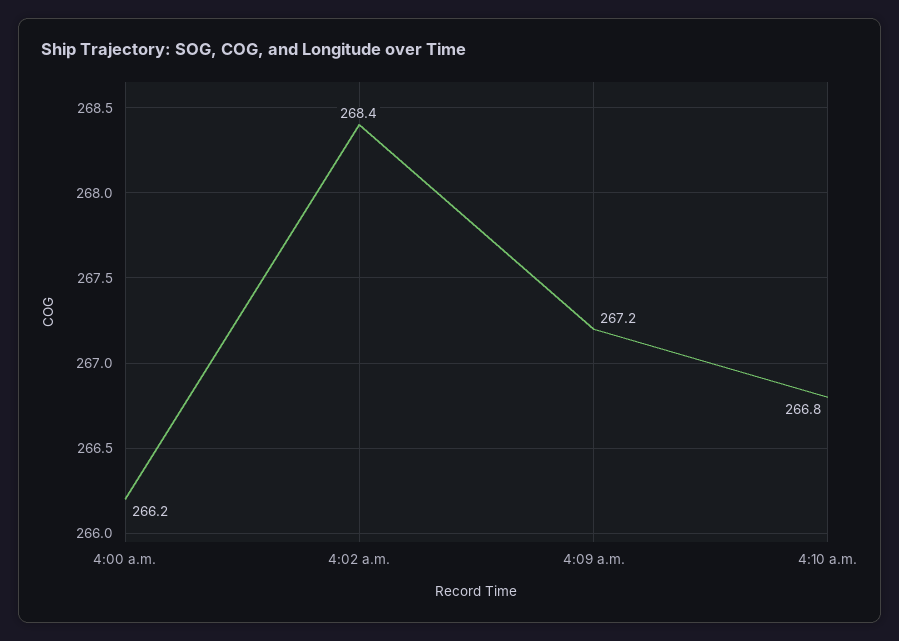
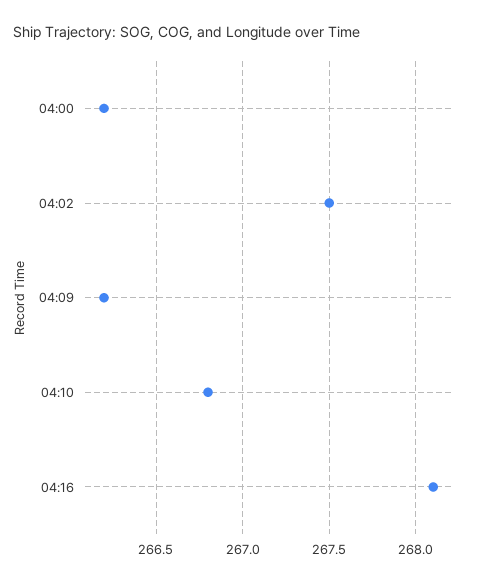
4:02 a.m.: 268.4 -> 267.5
4:09 a.m.: 267.2 -> 266.2
04:16: none -> 268.1

